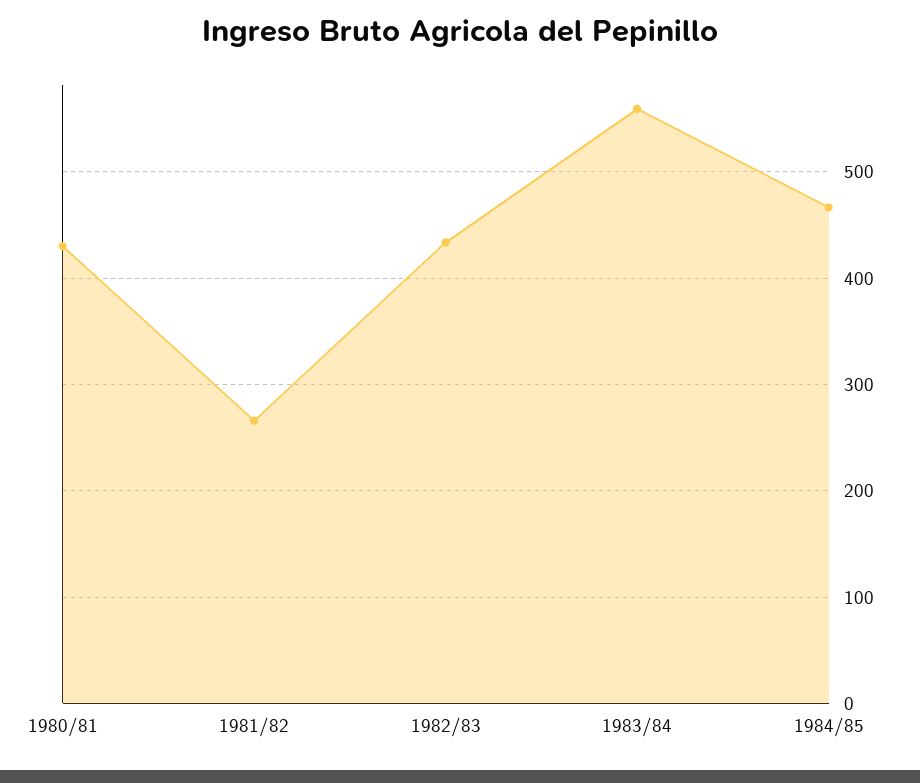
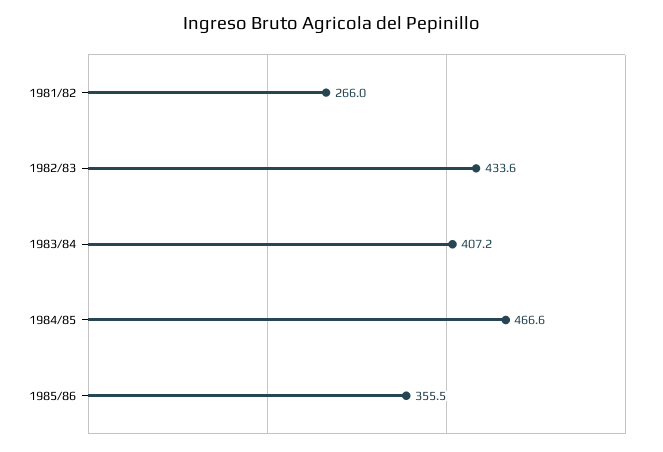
1980/81: 430 -> none
1983/84: 560 -> 407.2
1985/86: none -> 355.5

